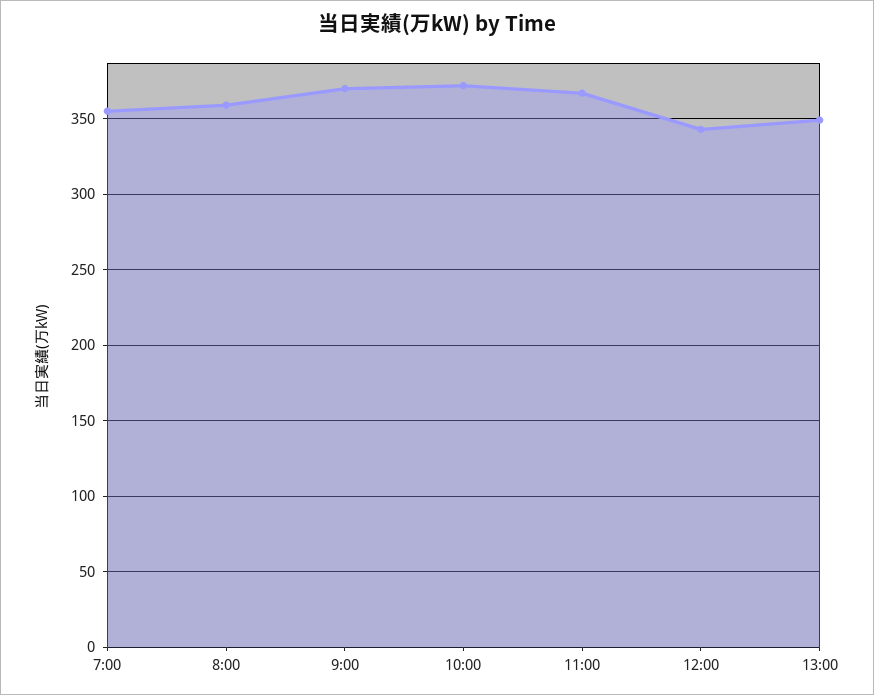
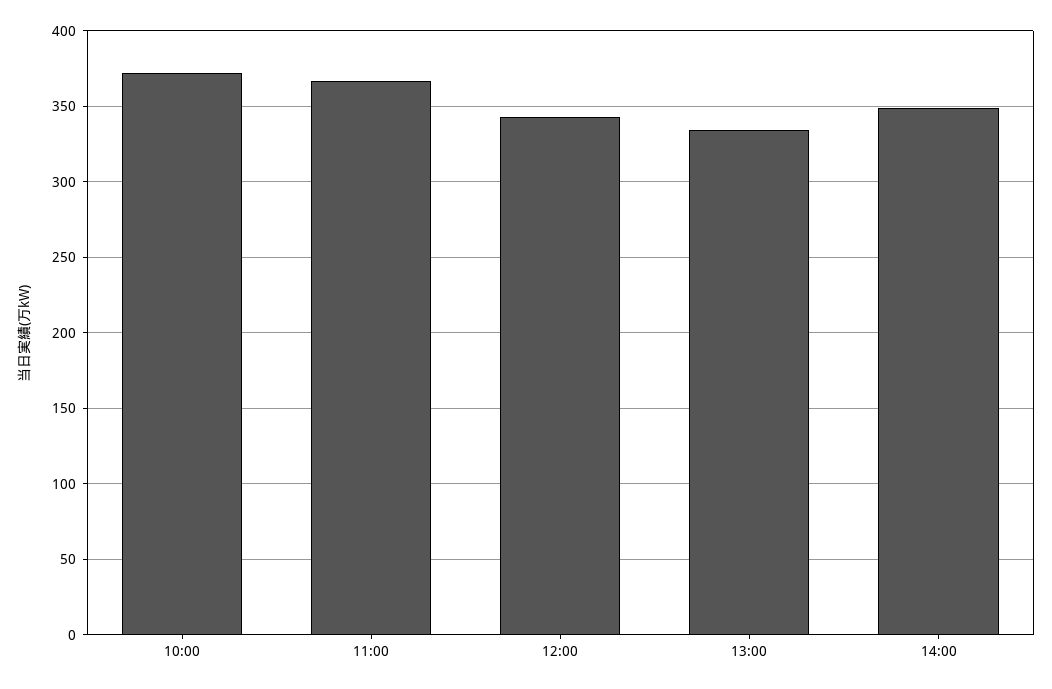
7:00: 355 -> none
8:00: 360 -> none
9:00: 370 -> none
13:00: 350 -> 335
14:00: none -> 350

